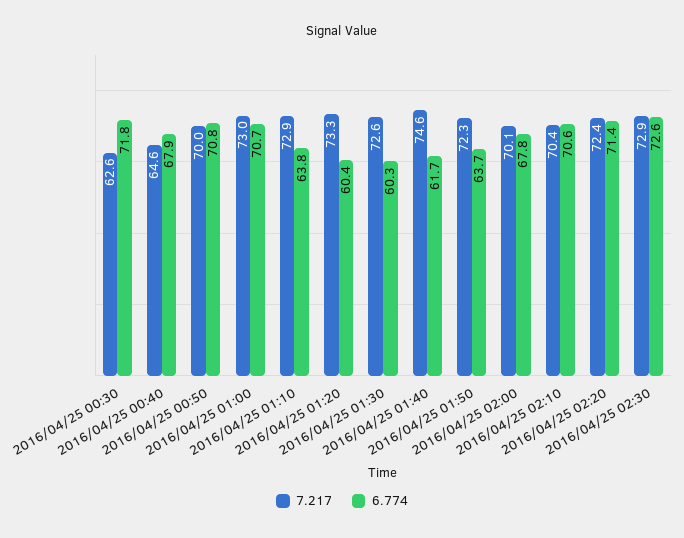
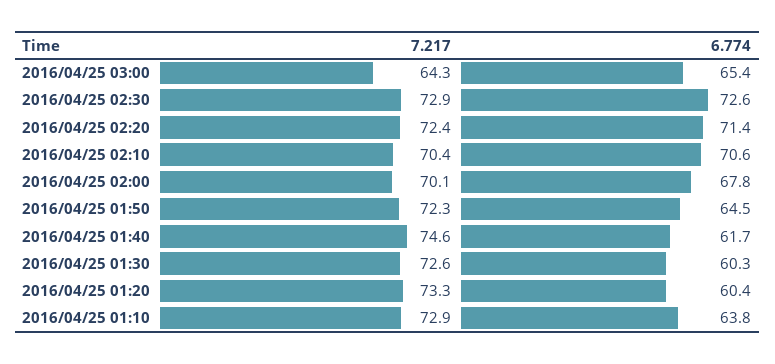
7.217, 2016/04/25 00:30: 62.6 -> none
6.774, 2016/04/25 00:30: 71.8 -> none
7.217, 2016/04/25 00:40: 64.6 -> none
6.774, 2016/04/25 00:40: 67.9 -> none
7.217, 2016/04/25 00:50: 70 -> none
6.774, 2016/04/25 00:50: 70.8 -> none
7.217, 2016/04/25 01:00: 73 -> none
6.774, 2016/04/25 01:00: 70.7 -> none
6.774, 2016/04/25 01:50: 63.7 -> 64.5
7.217, 2016/04/25 03:00: none -> 64.3
6.774, 2016/04/25 03:00: none -> 65.4

